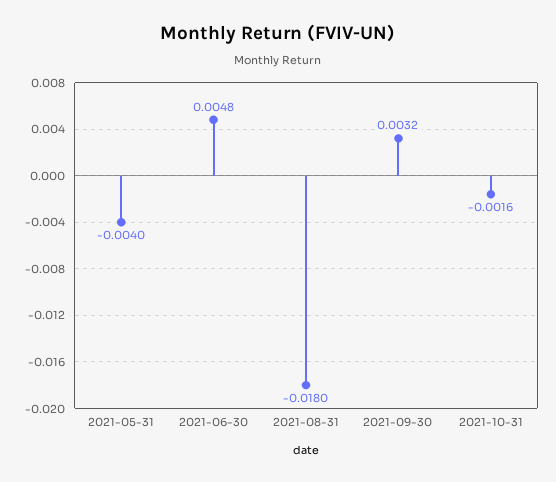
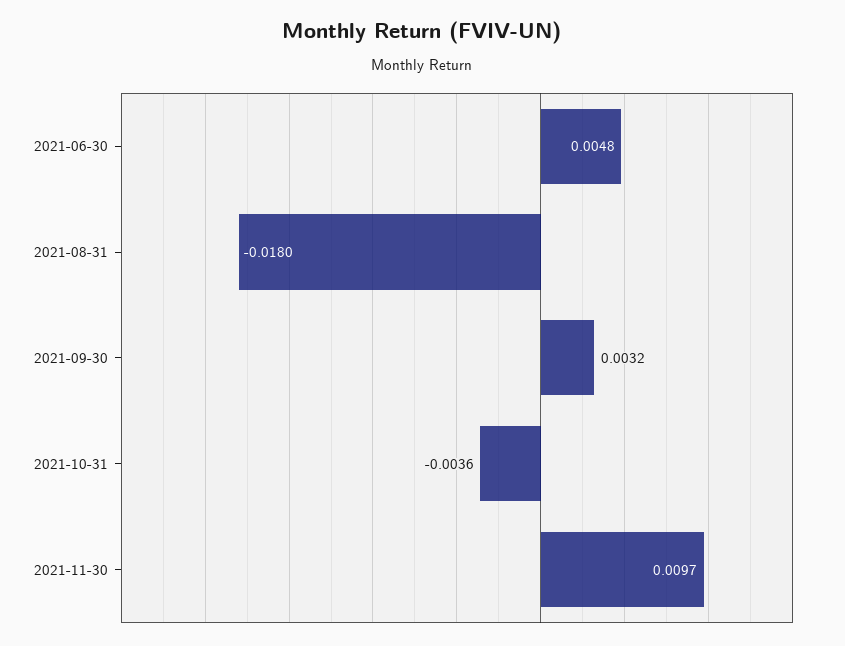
2021-05-31: -0.004 -> none
2021-10-31: -0.0016 -> -0.0036
2021-11-30: none -> 0.0097

